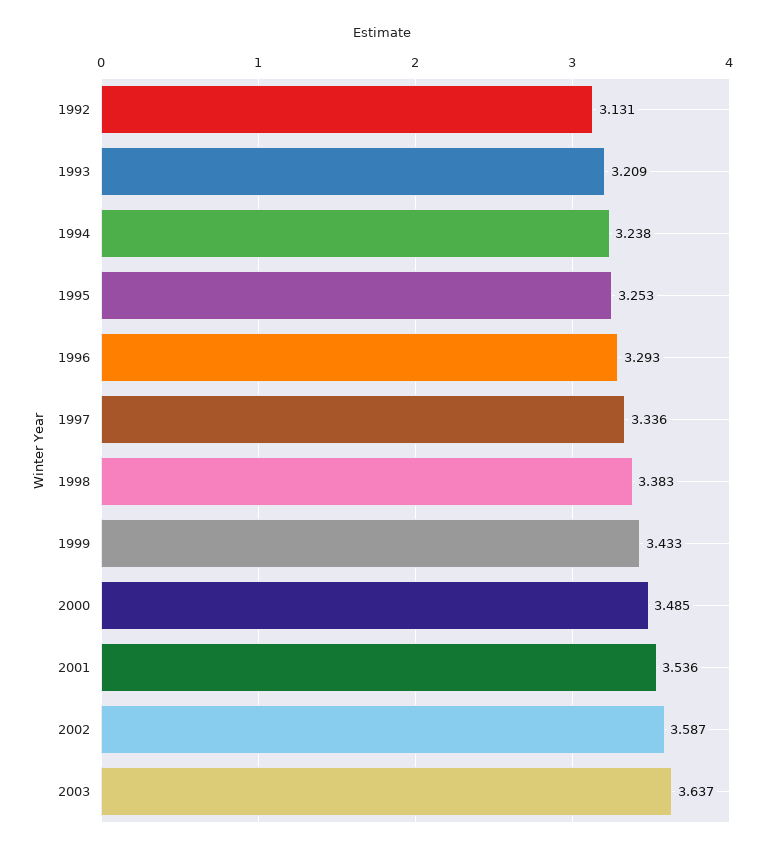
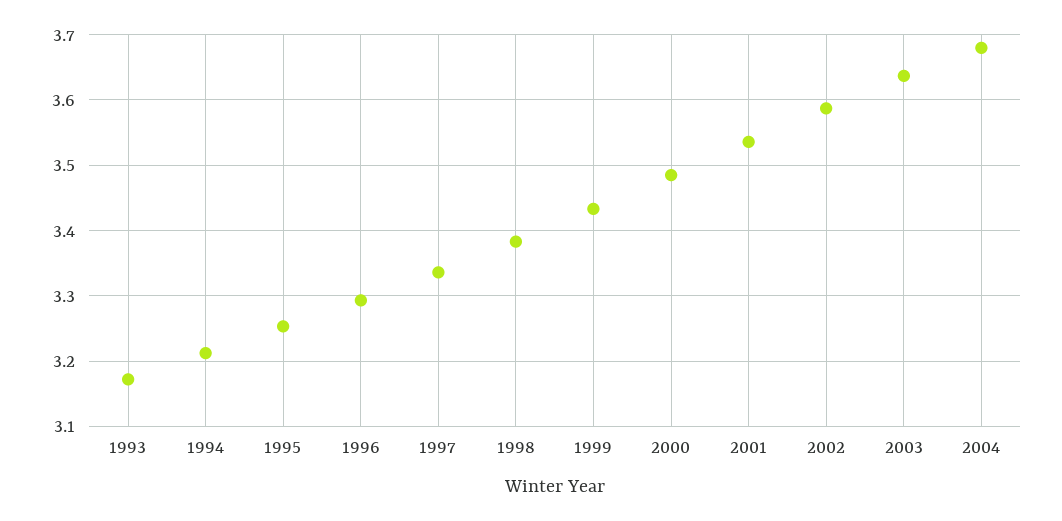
1992: 3.131 -> none
1993: 3.209 -> 3.17
1994: 3.238 -> 3.21
2004: none -> 3.68

